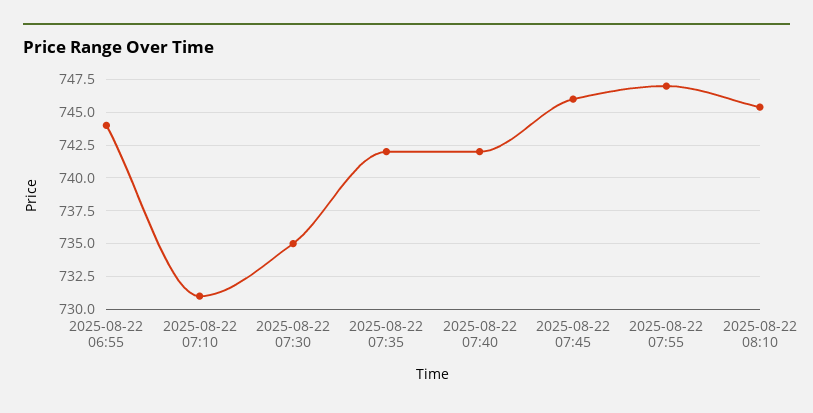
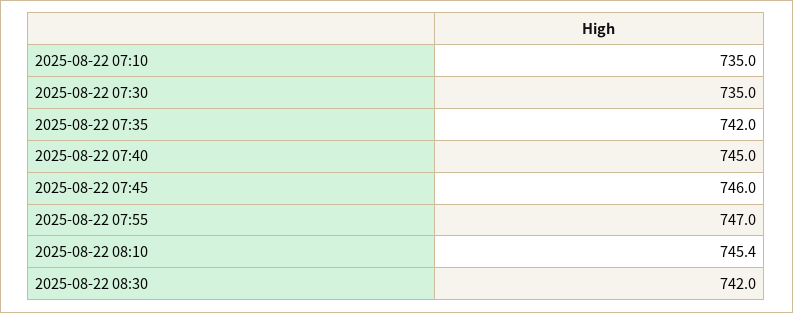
2025-08-22 06:55: 744 -> none
2025-08-22 07:10: 731 -> 735
2025-08-22 07:40: 742 -> 745
2025-08-22 08:30: none -> 742

